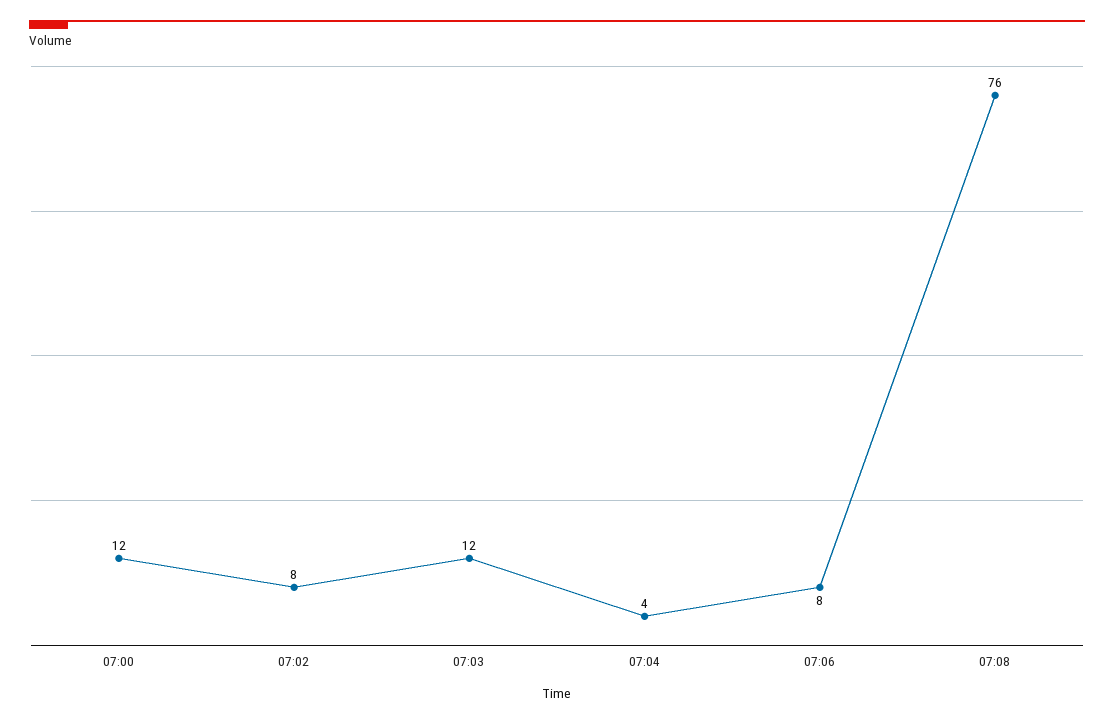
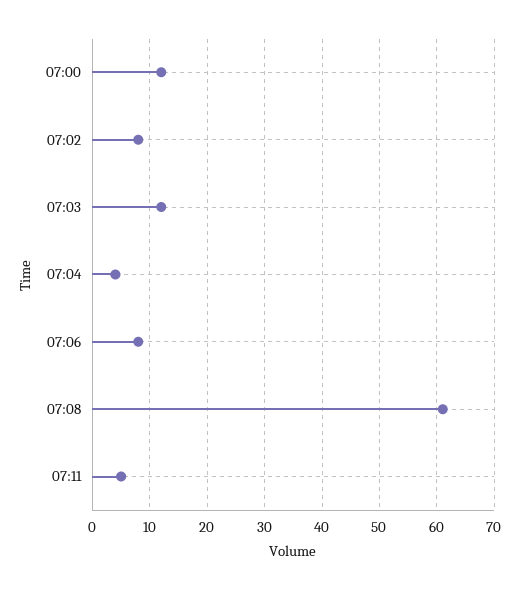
07:08: 76 -> 60
07:11: none -> 5

